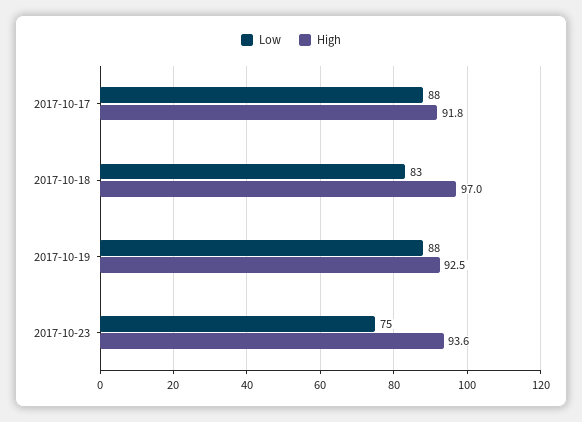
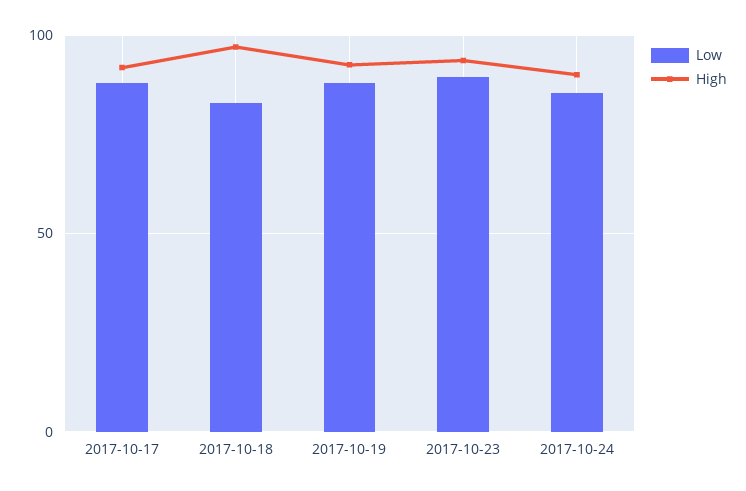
Low, 2017-10-23: 75 -> 90
Low, 2017-10-24: none -> 85
High, 2017-10-24: none -> 90

